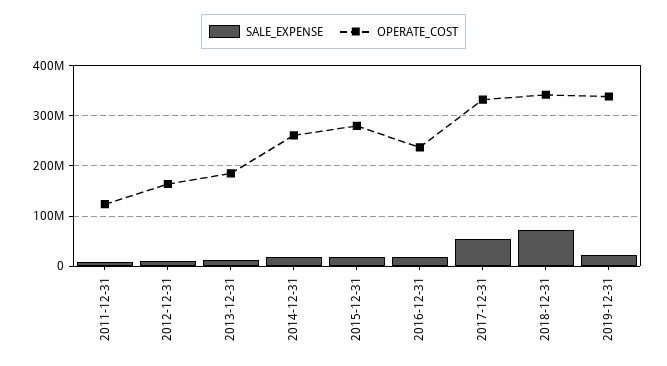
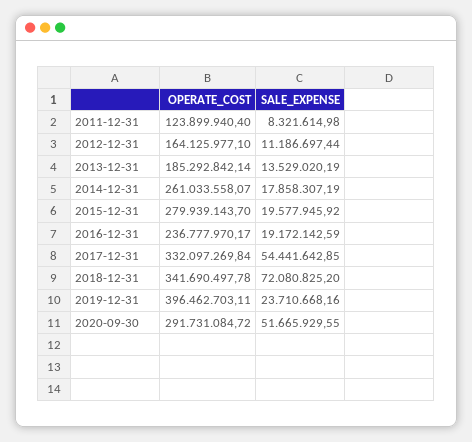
OPERATE_COST, 2019-12-31: 340000000 -> 396462703.11
OPERATE_COST, 2020-09-30: none -> 291731084.72
SALE_EXPENSE, 2020-09-30: none -> 51665929.55

